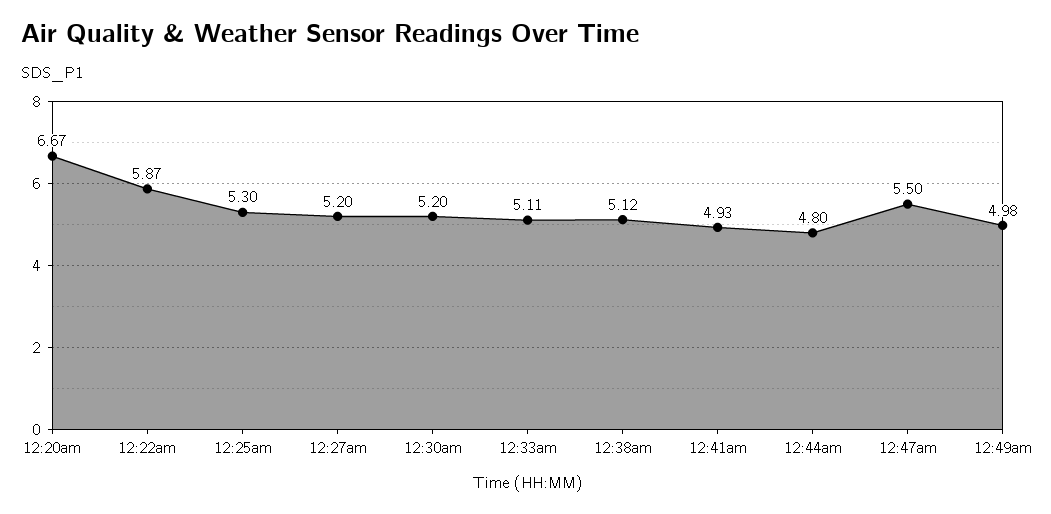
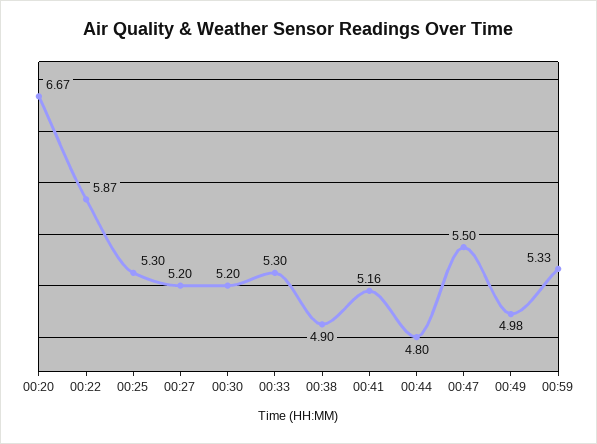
12:33am: 5.11 -> 5.3
12:38am: 5.12 -> 4.9
12:41am: 4.93 -> 5.16
00:59: none -> 5.33

